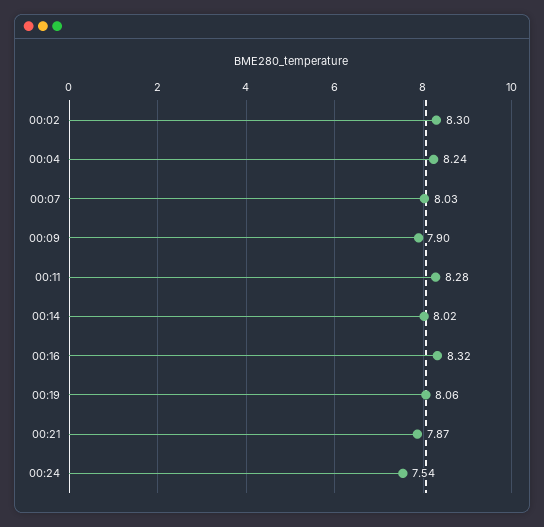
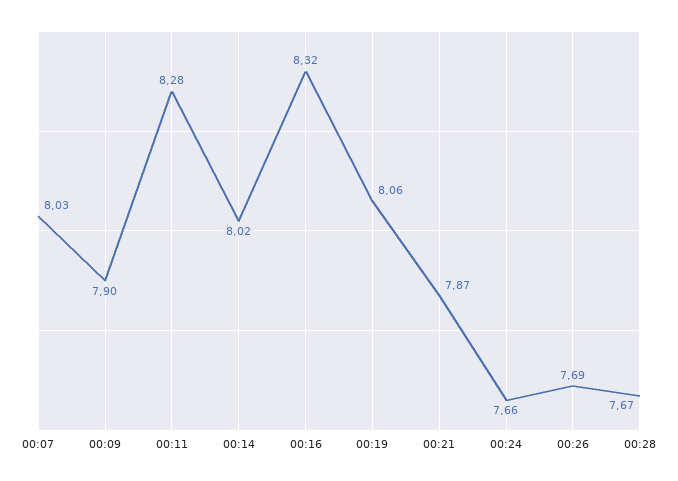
00:02: 8.3 -> none
00:04: 8.24 -> none
00:24: 7.54 -> 7.66
00:26: none -> 7.69
00:28: none -> 7.67

